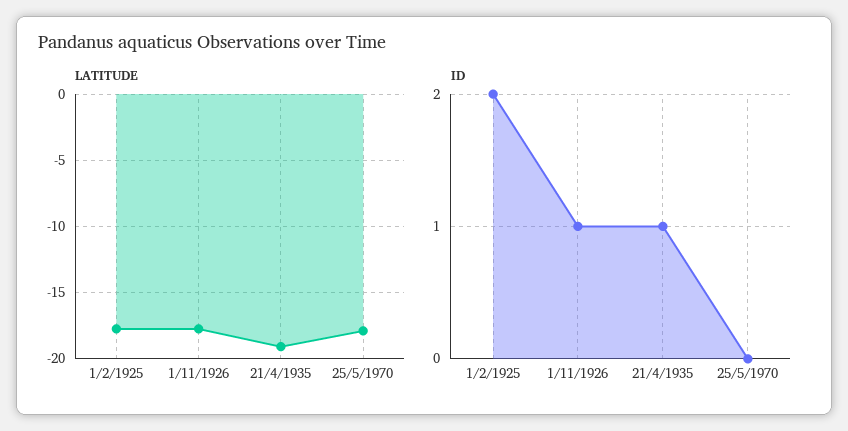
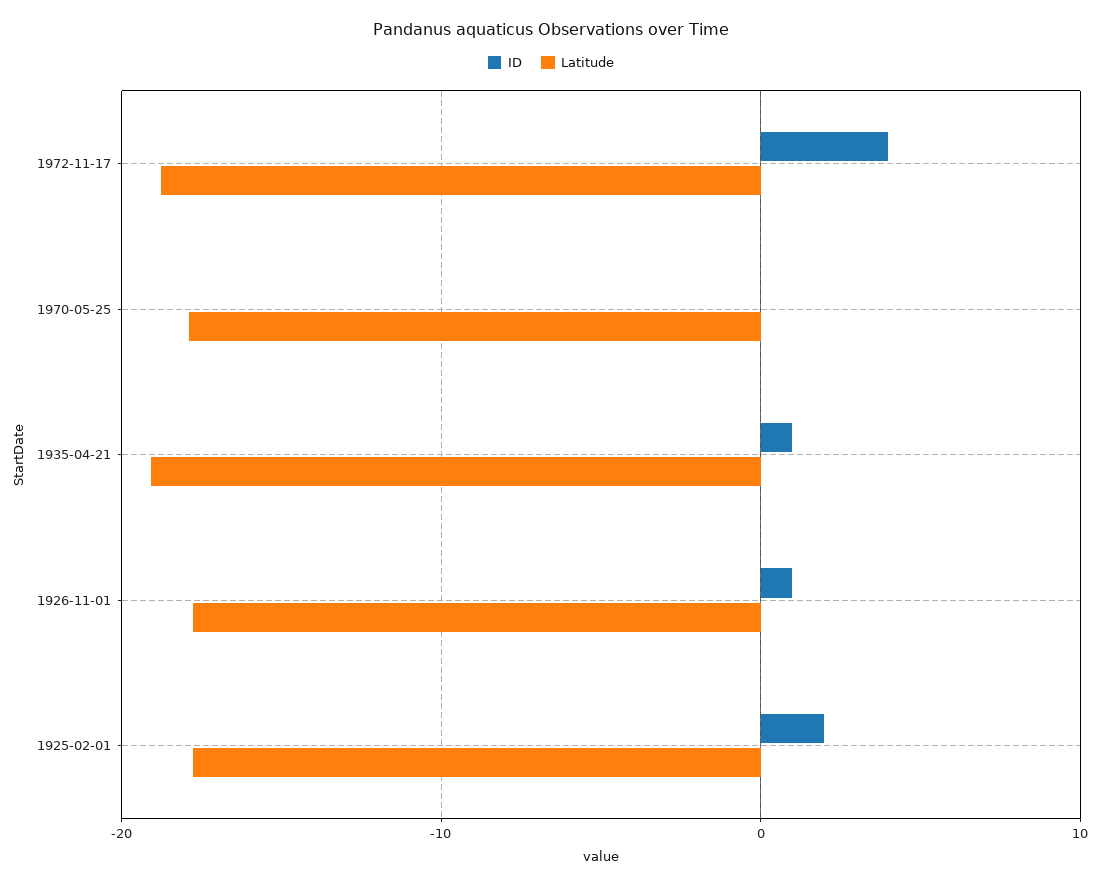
ID, 1972-11-17: none -> 4
LATITUDE, 1972-11-17: none -> -19

